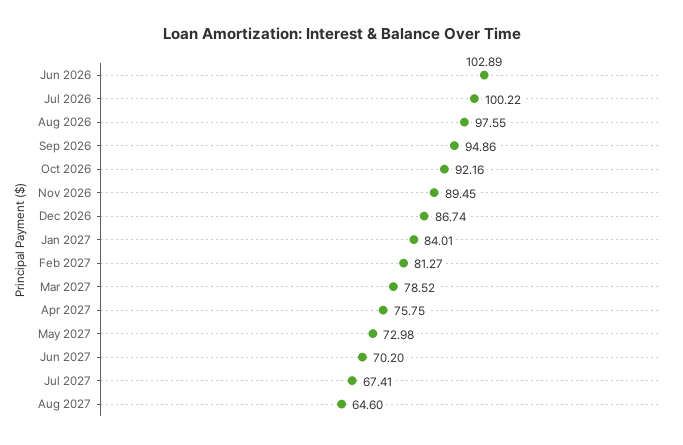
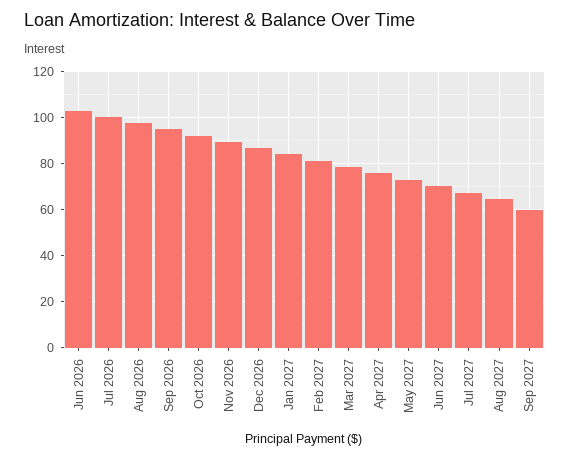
Sep 2027: none -> 60

